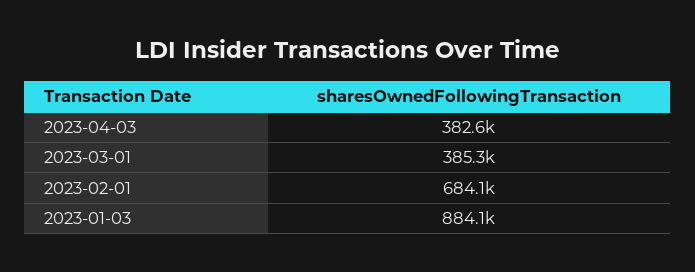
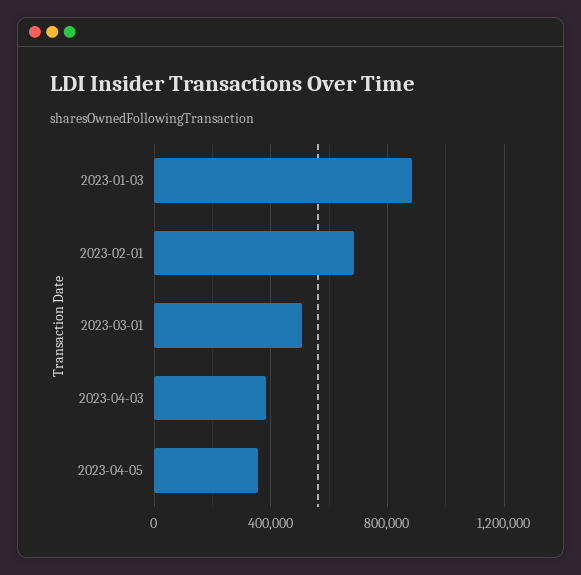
2023-03-01: 385300 -> 500000
2023-04-05: none -> 350000

